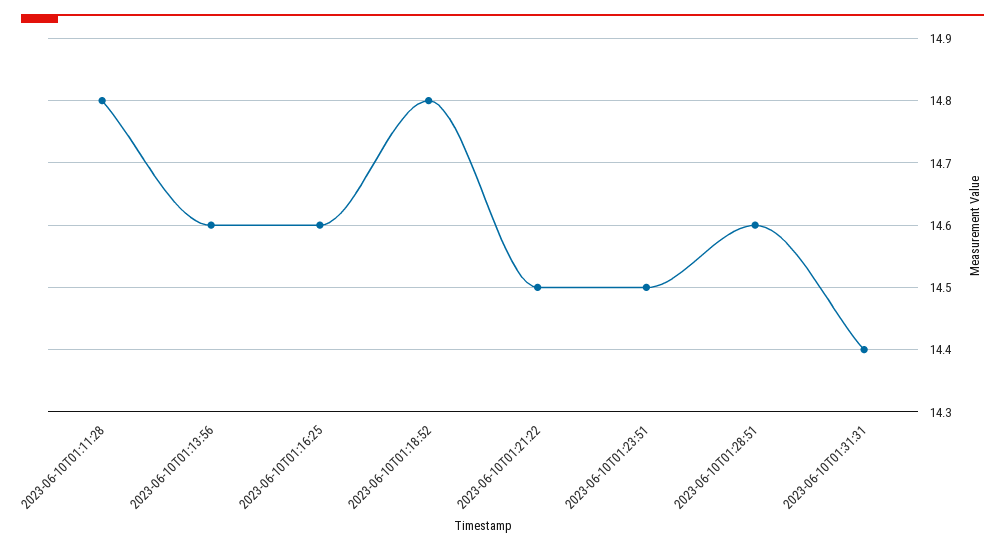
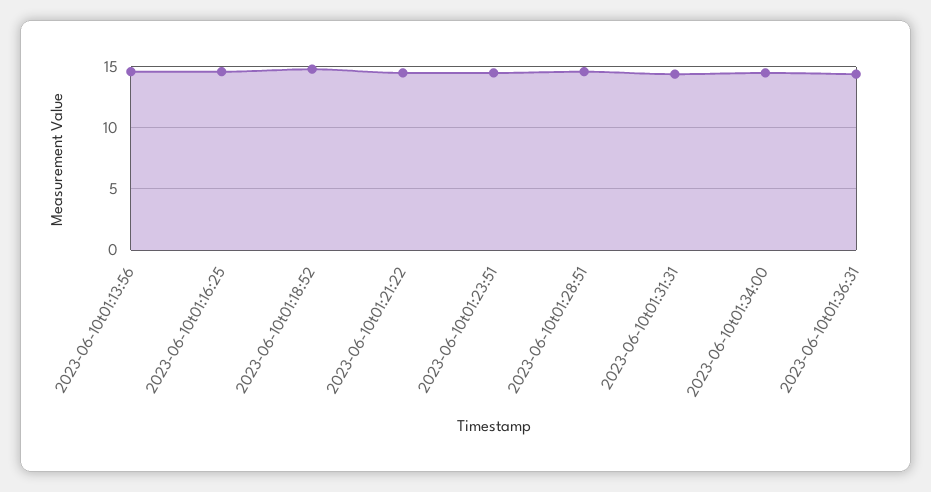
2023-06-10T01:11:28: 14.8 -> none
2023-06-10t01:34:00: none -> 14.5
2023-06-10t01:36:31: none -> 14.5

